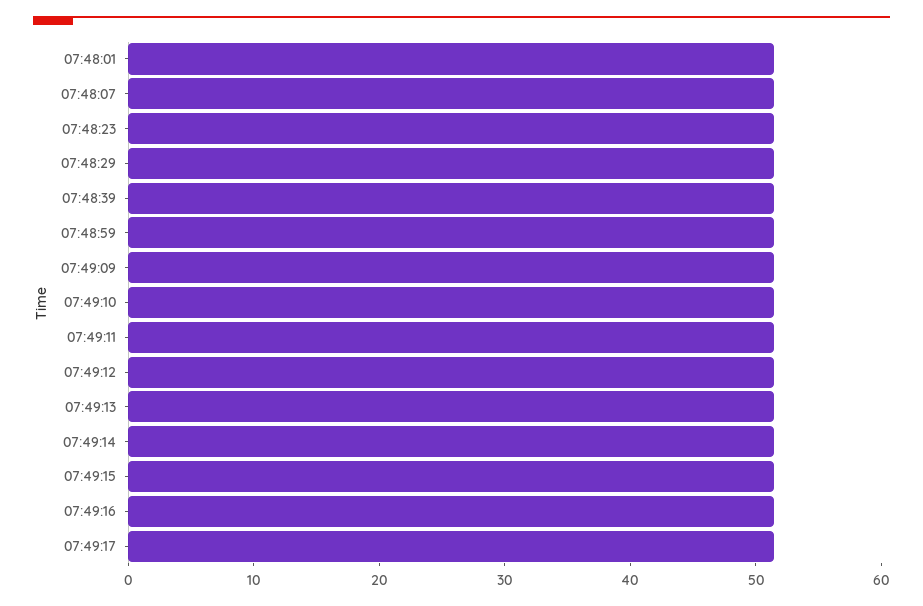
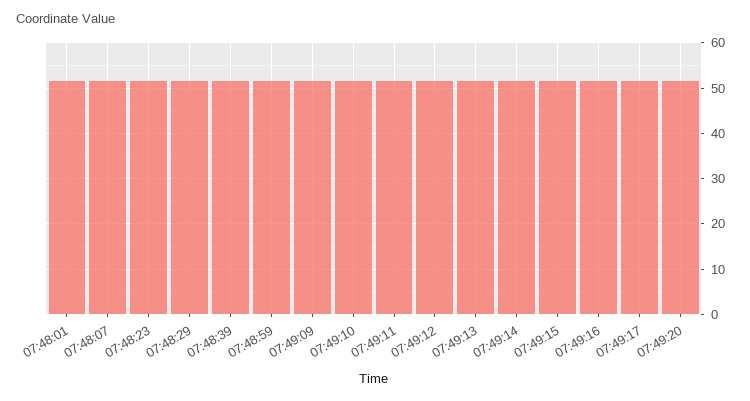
07:49:20: none -> 52

